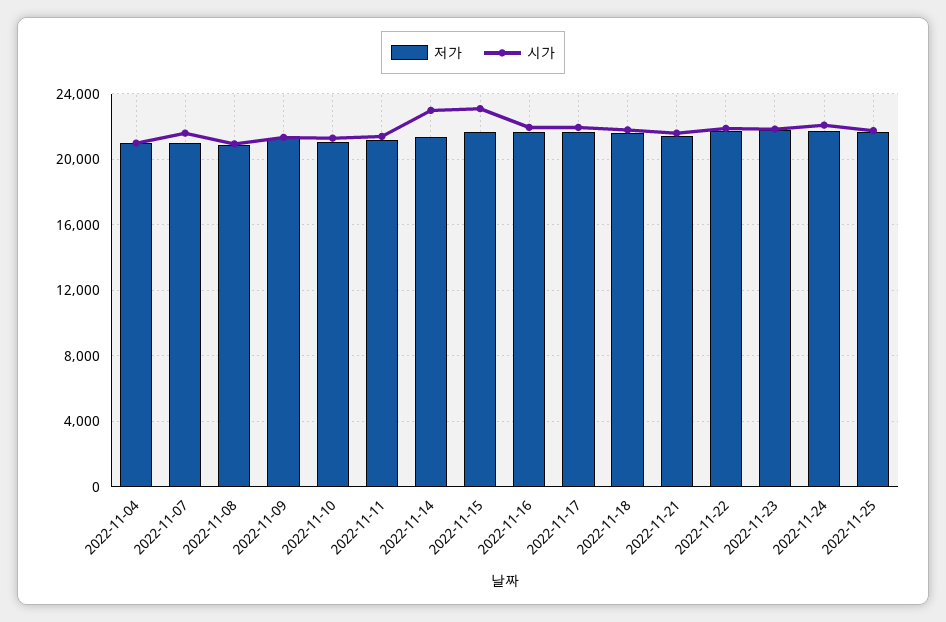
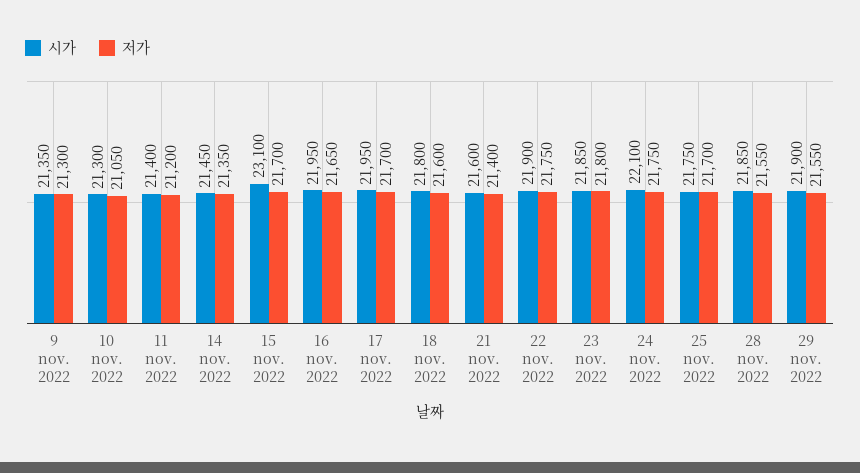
저가, 2022-11-04: 21000 -> none
시가, 2022-11-04: 21000 -> none
저가, 2022-11-07: 21000 -> none
시가, 2022-11-07: 21500 -> none
저가, 2022-11-08: 21000 -> none
시가, 2022-11-08: 21000 -> none
시가, 2022-11-14: 23000 -> 21450
시가, 28 nov. 2022: none -> 21850
저가, 28 nov. 2022: none -> 21550
시가, 29 nov. 2022: none -> 21900
저가, 29 nov. 2022: none -> 21550

